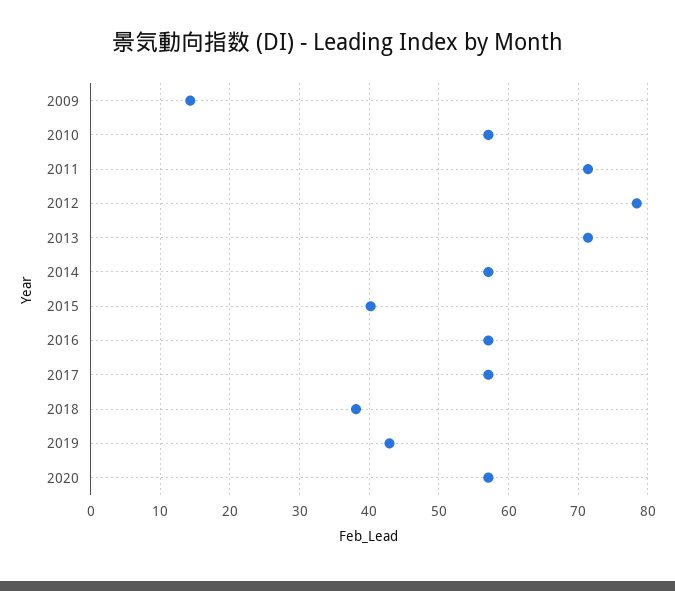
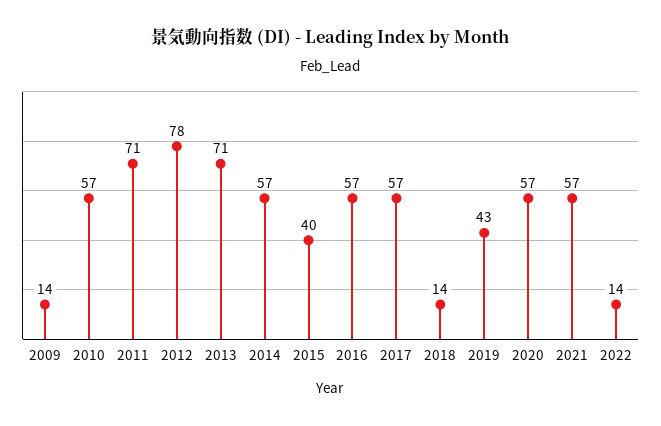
2018: 38 -> 14
2021: none -> 57
2022: none -> 14

